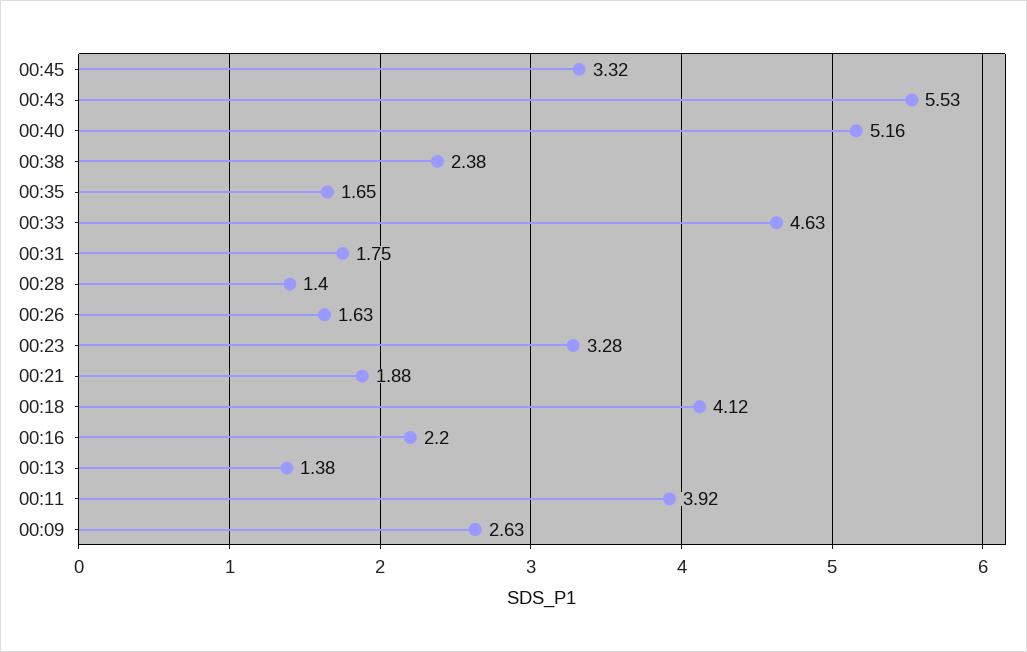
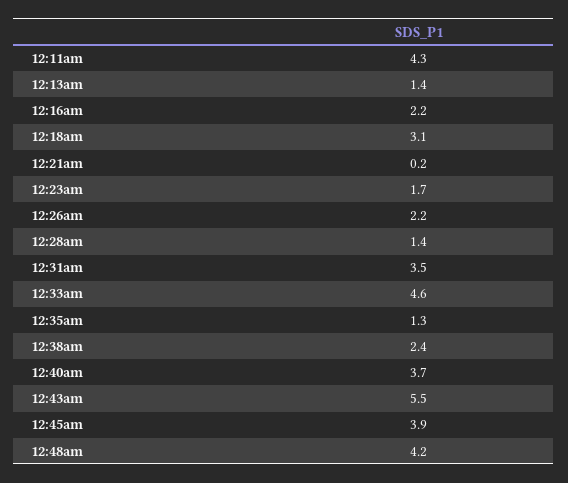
00:45: 3.32 -> 3.9
00:40: 5.16 -> 3.7
00:35: 1.65 -> 1.3
00:31: 1.75 -> 3.5
00:26: 1.63 -> 2.2
00:23: 3.28 -> 1.7
00:21: 1.88 -> 0.2
00:18: 4.12 -> 3.1
00:11: 3.92 -> 4.3
00:09: 2.63 -> none
12:48am: none -> 4.2

